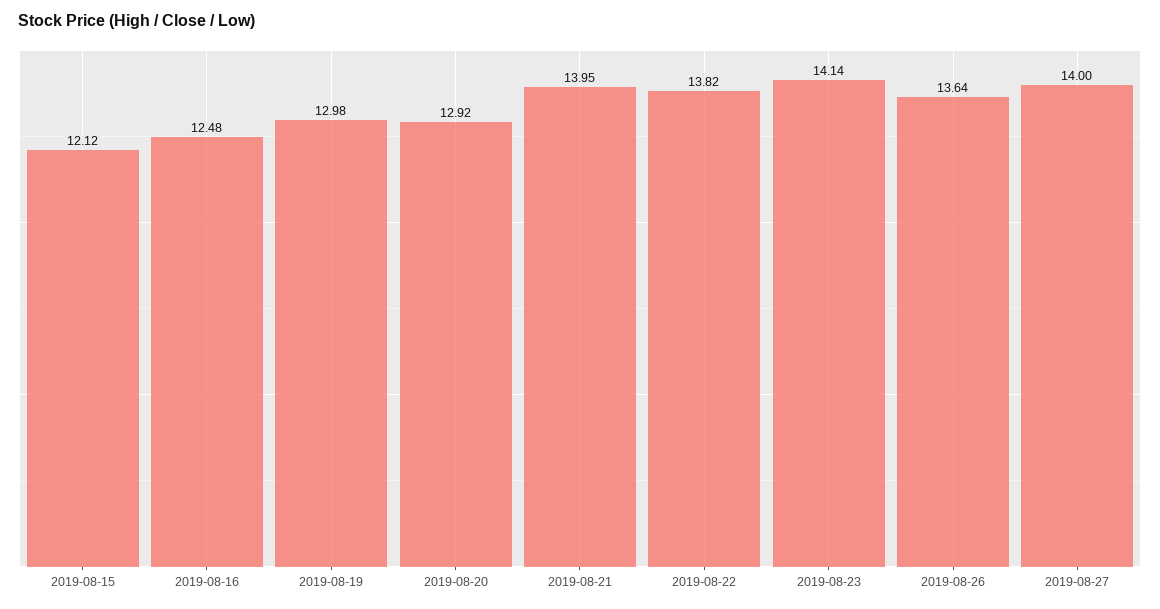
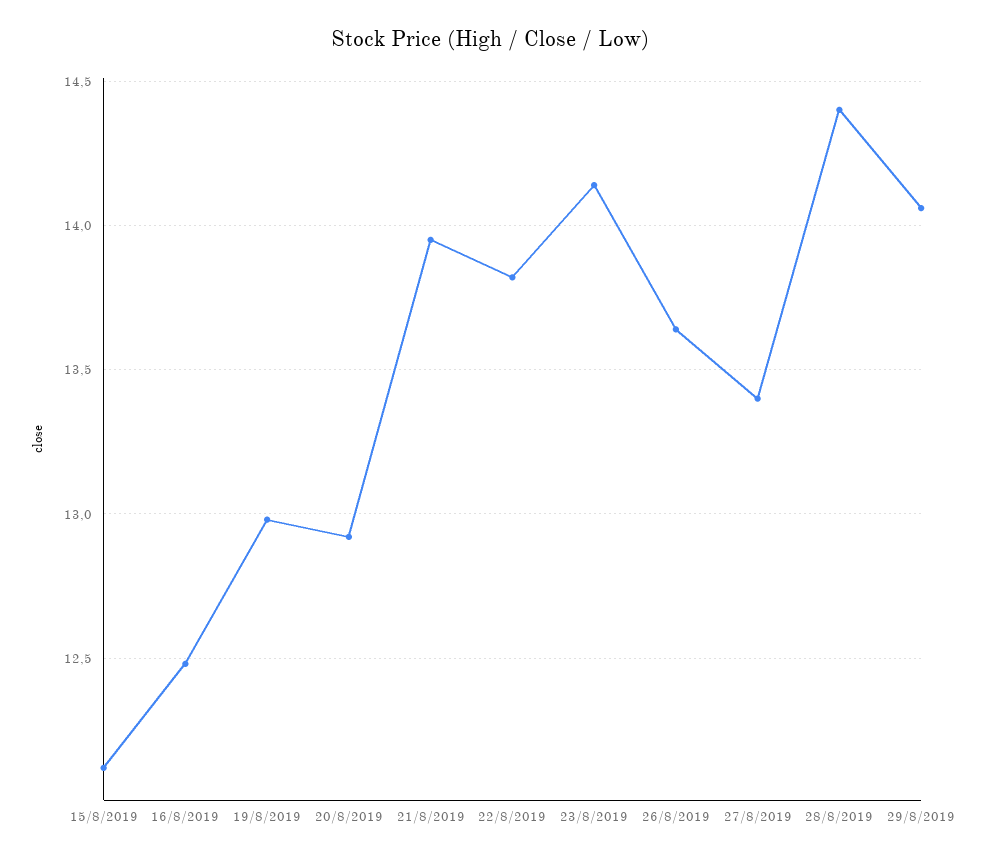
2019-08-27: 14 -> 13.4
28/8/2019: none -> 14.4
29/8/2019: none -> 14.05

